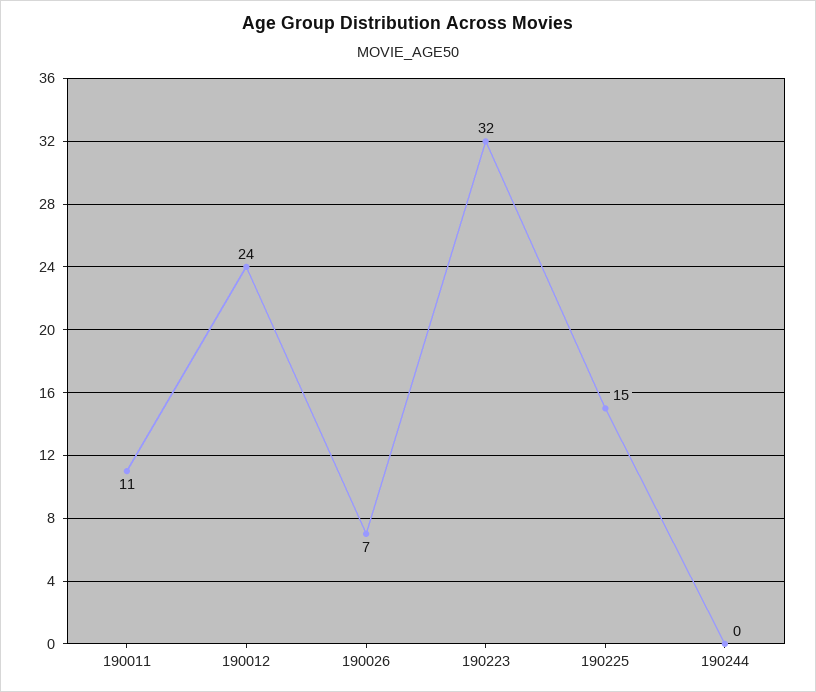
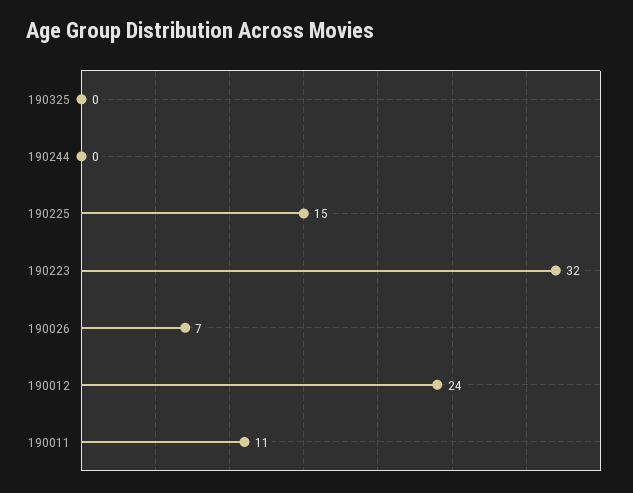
190325: none -> 0

